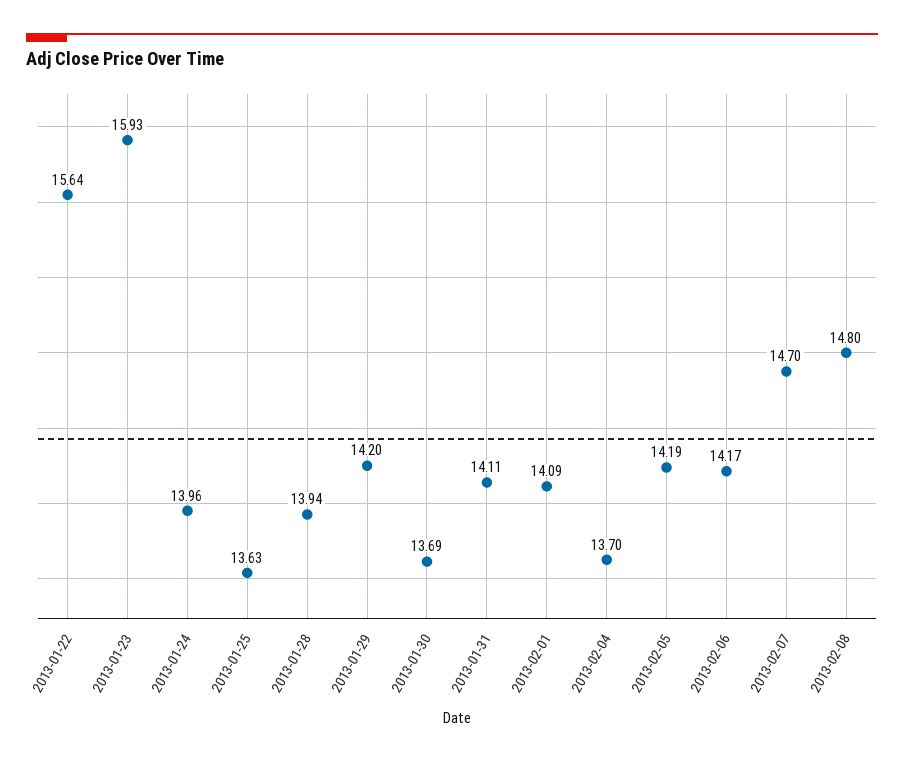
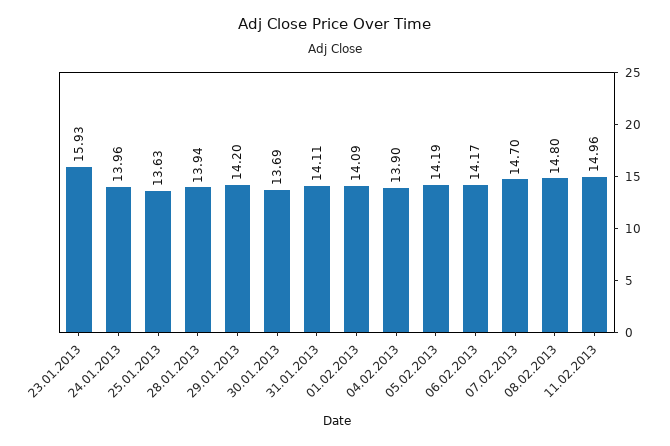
2013-01-22: 15.64 -> none
2013-02-04: 13.7 -> 13.9
11.02.2013: none -> 14.96

